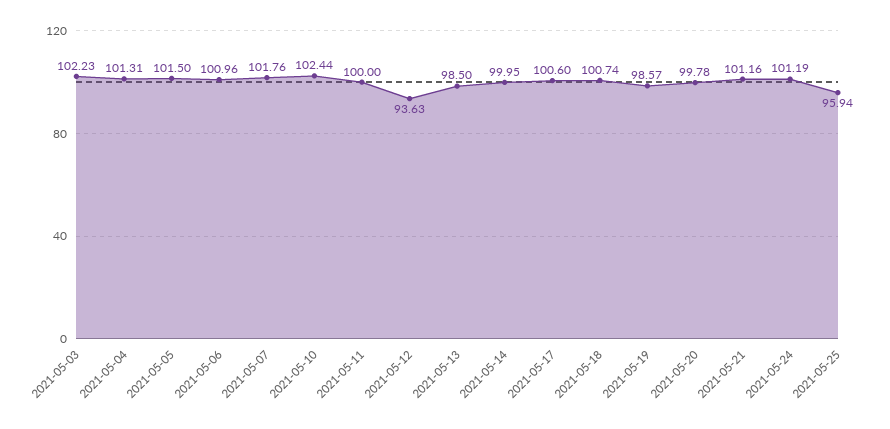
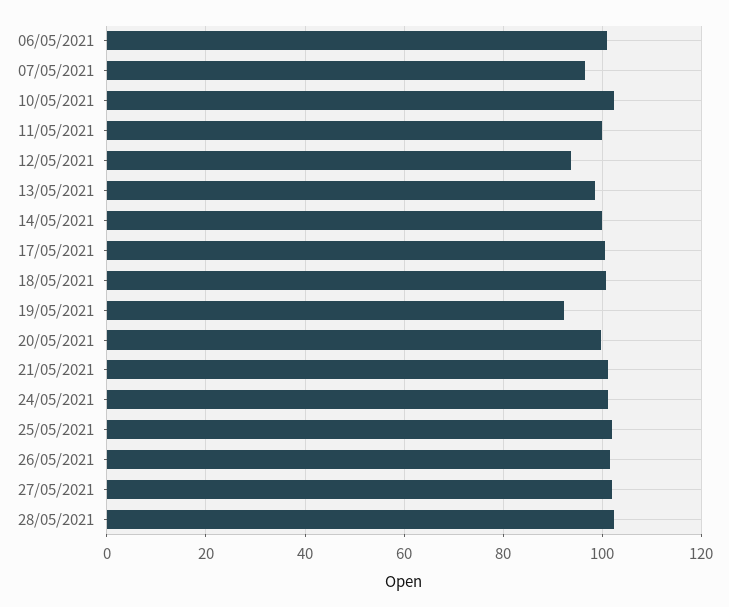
2021-05-03: 102.23 -> none
2021-05-04: 101.31 -> none
2021-05-05: 101.5 -> none
2021-05-07: 101.76 -> 96
2021-05-19: 98.57 -> 92
2021-05-25: 95.94 -> 102
26/05/2021: none -> 102
27/05/2021: none -> 102
28/05/2021: none -> 102

